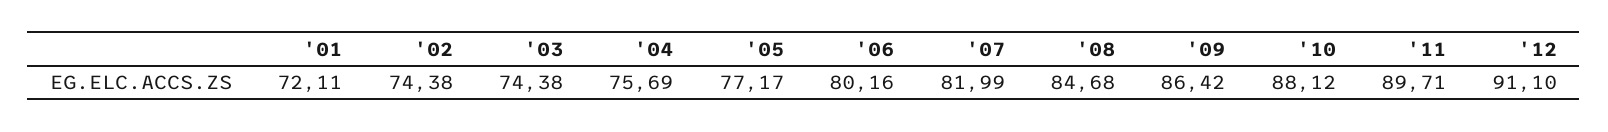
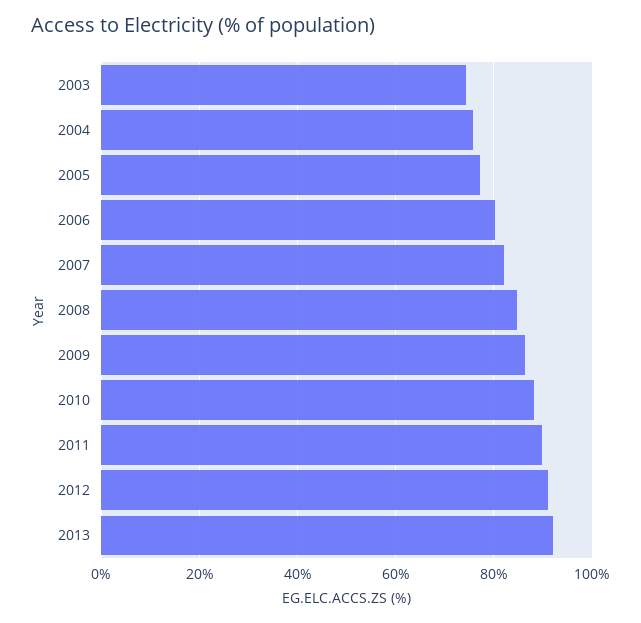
'01: 72.11 -> none
'02: 74.38 -> none
2013: none -> 92

